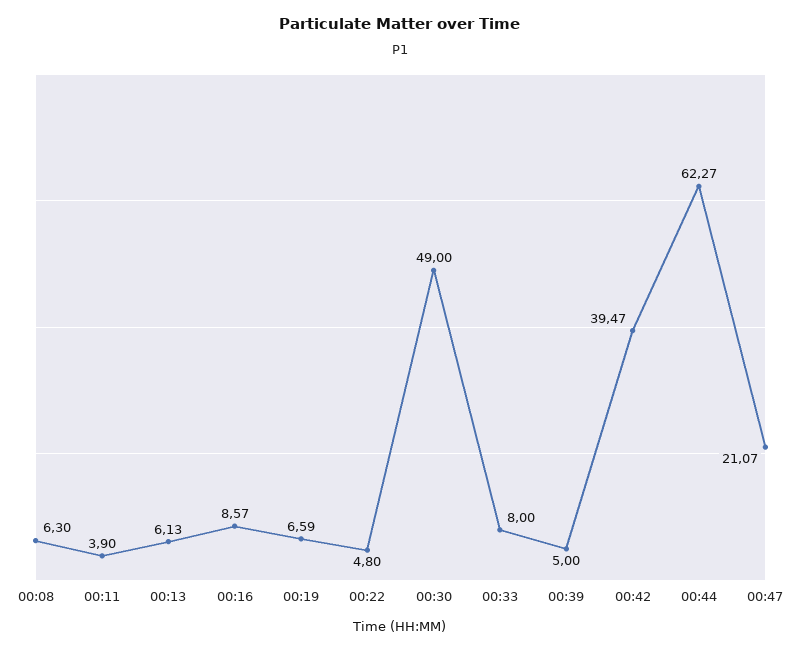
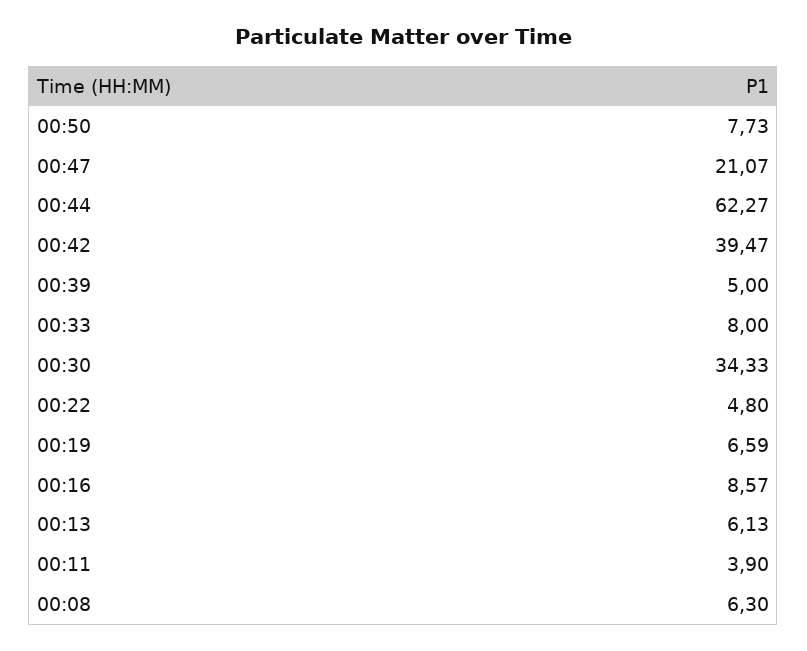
00:30: 49 -> 34.33
00:50: none -> 7.73

